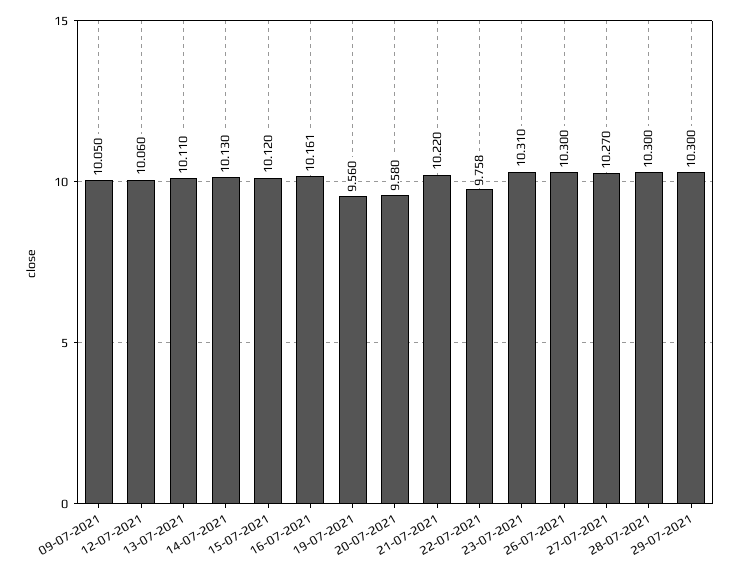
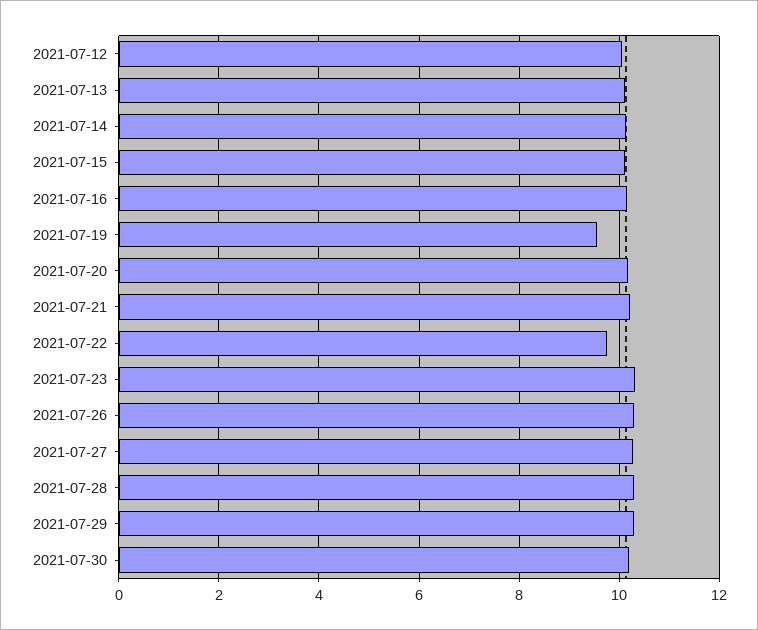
09-07-2021: 10.05 -> none
20-07-2021: 9.58 -> 10.2
2021-07-30: none -> 10.2

